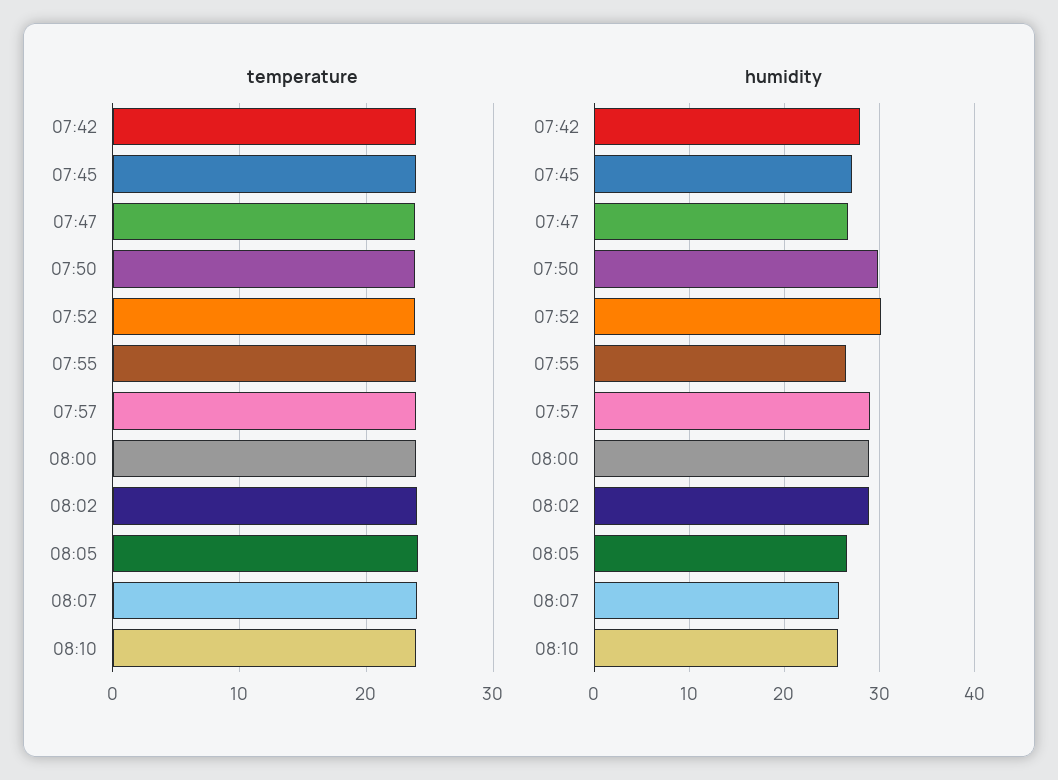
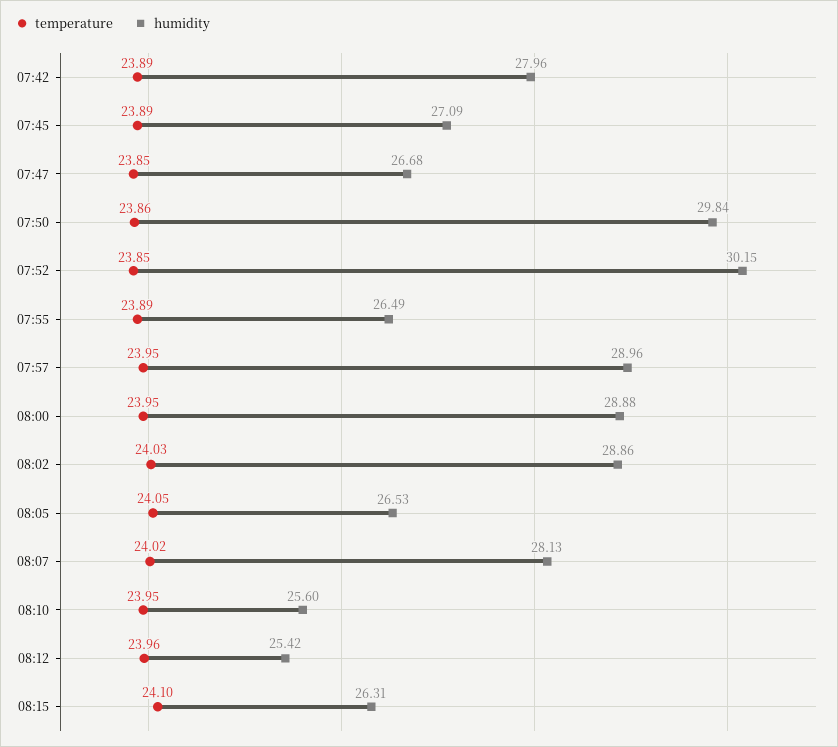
humidity, 08:07: 26 -> 28.13
temperature, 08:12: none -> 23.96
humidity, 08:12: none -> 25.42
temperature, 08:15: none -> 24.1
humidity, 08:15: none -> 26.31

